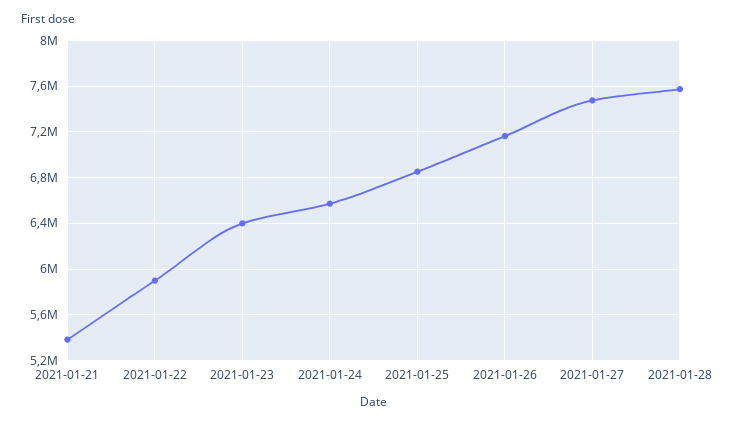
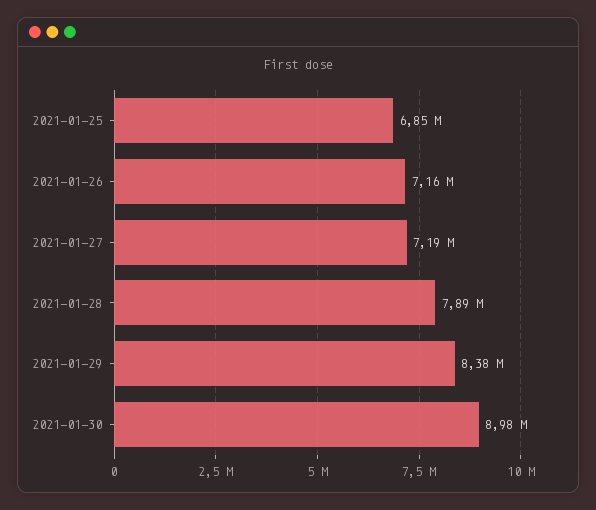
2021-01-21: 5400000 -> none
2021-01-22: 5900000 -> none
2021-01-23: 6400000 -> none
2021-01-24: 6600000 -> none
2021-01-27: 7500000 -> 7190000
2021-01-28: 7600000 -> 7890000
2021-01-29: none -> 8380000
2021-01-30: none -> 8980000

